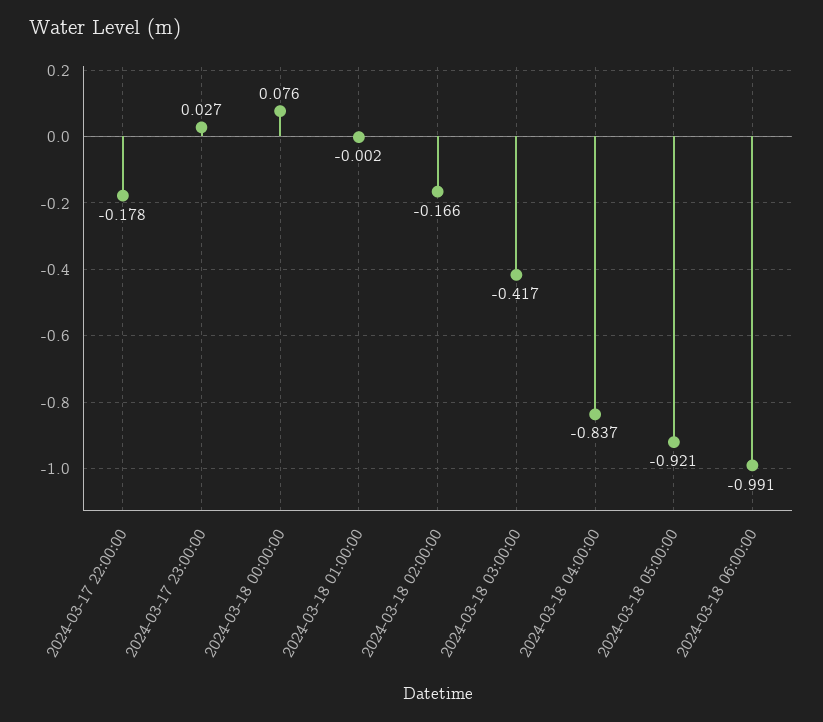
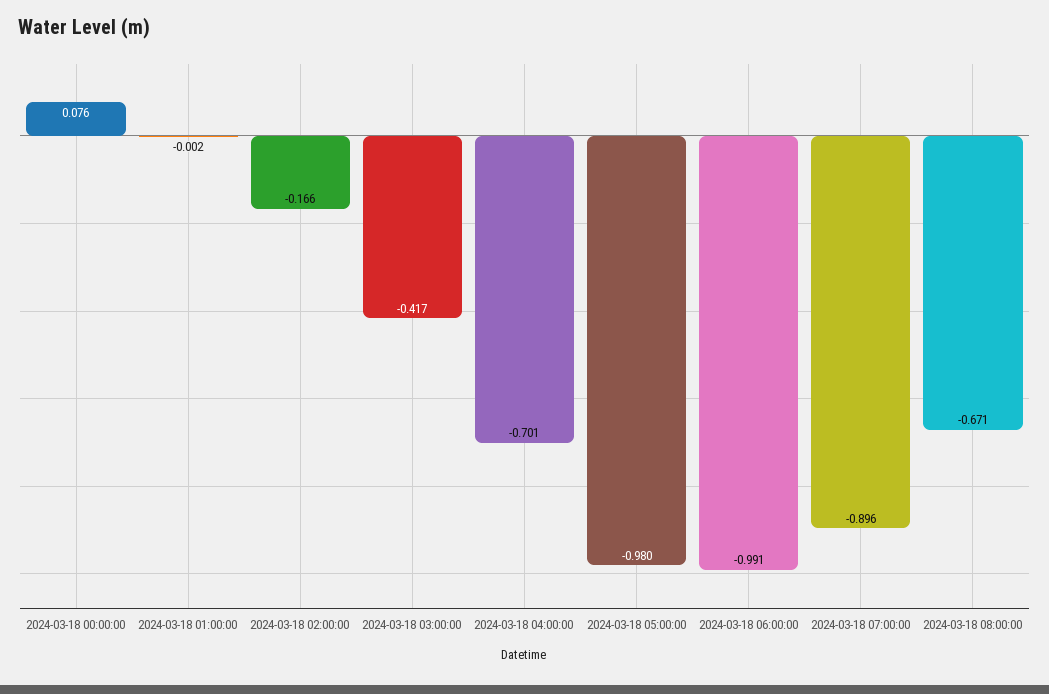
2024-03-17 22:00:00: -0.178 -> none
2024-03-17 23:00:00: 0.027 -> none
2024-03-18 04:00:00: -0.837 -> -0.701
2024-03-18 05:00:00: -0.921 -> -0.98
2024-03-18 07:00:00: none -> -0.896
2024-03-18 08:00:00: none -> -0.671

